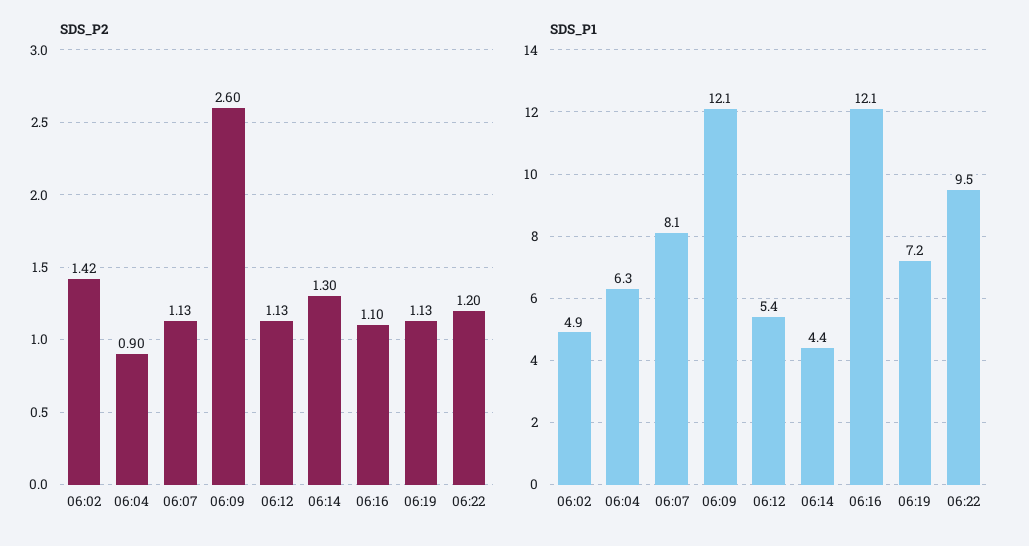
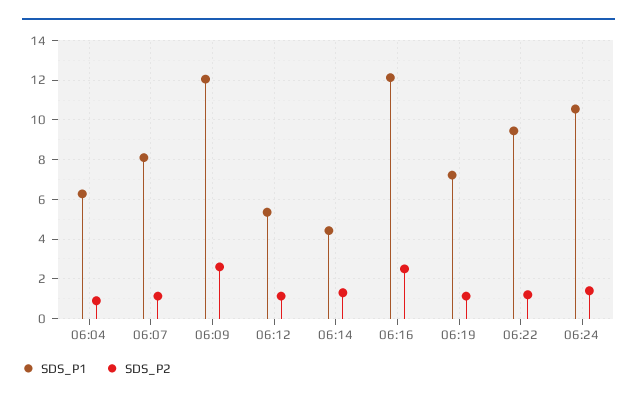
SDS_P2, 06:02: 1.42 -> none
SDS_P2, 06:16: 1.1 -> 2.5
SDS_P1, 06:02: 4.9 -> none
SDS_P1, 06:24: none -> 10.5
SDS_P2, 06:24: none -> 1.5

